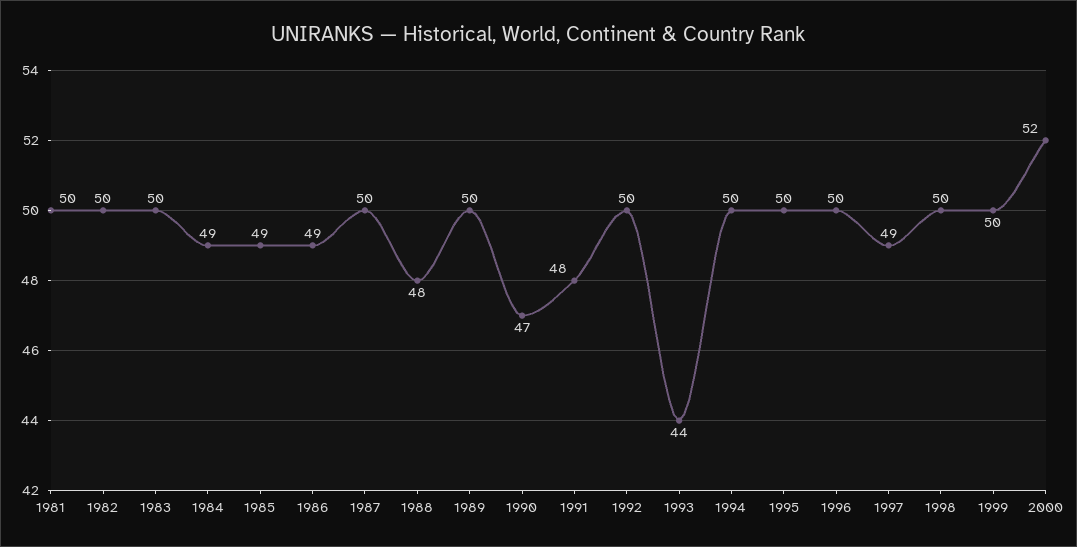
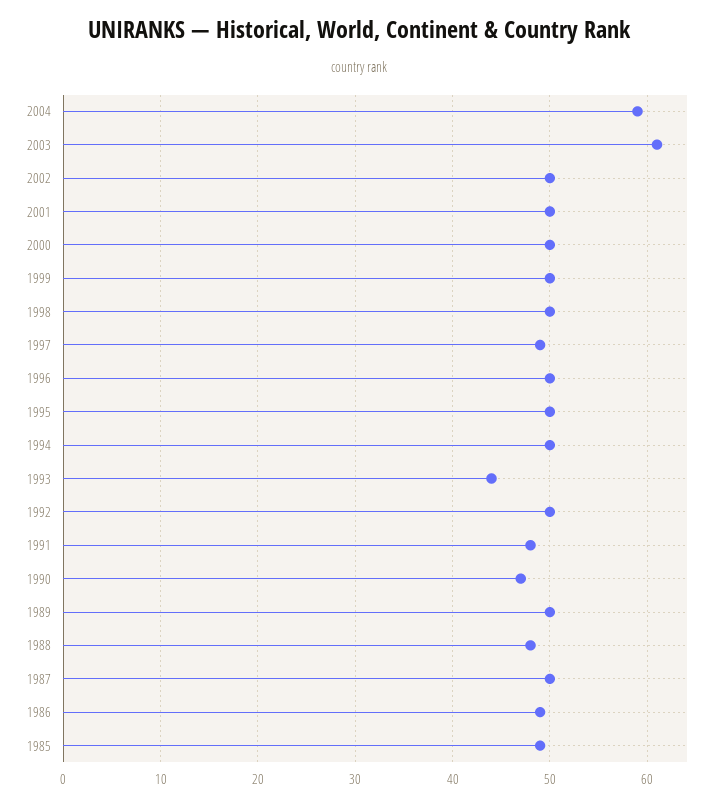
1981: 50 -> none
1982: 50 -> none
1983: 50 -> none
1984: 49 -> none
2000: 52 -> 50
2004: none -> 59
2003: none -> 61
2002: none -> 50
2001: none -> 50

